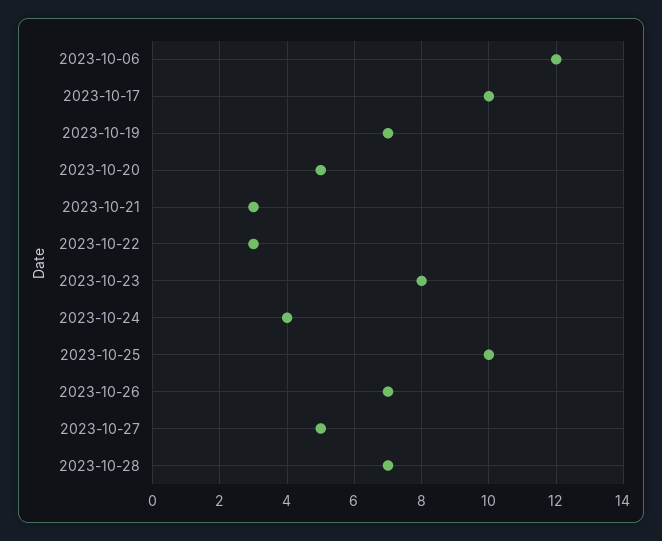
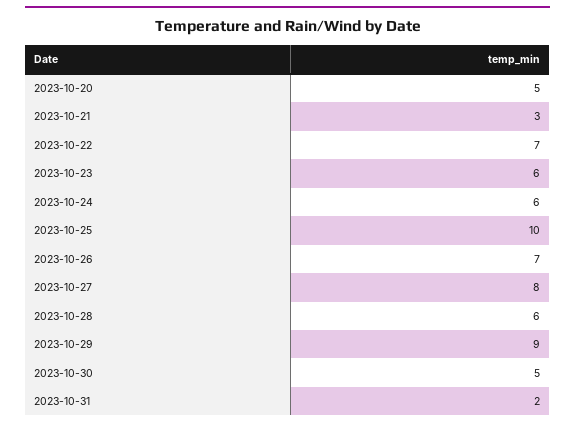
2023-10-06: 12 -> none
2023-10-17: 10 -> none
2023-10-19: 7 -> none
2023-10-22: 3 -> 7
2023-10-23: 8 -> 6
2023-10-24: 4 -> 6
2023-10-27: 5 -> 8
2023-10-28: 7 -> 6
2023-10-29: none -> 9
2023-10-30: none -> 5
2023-10-31: none -> 2

